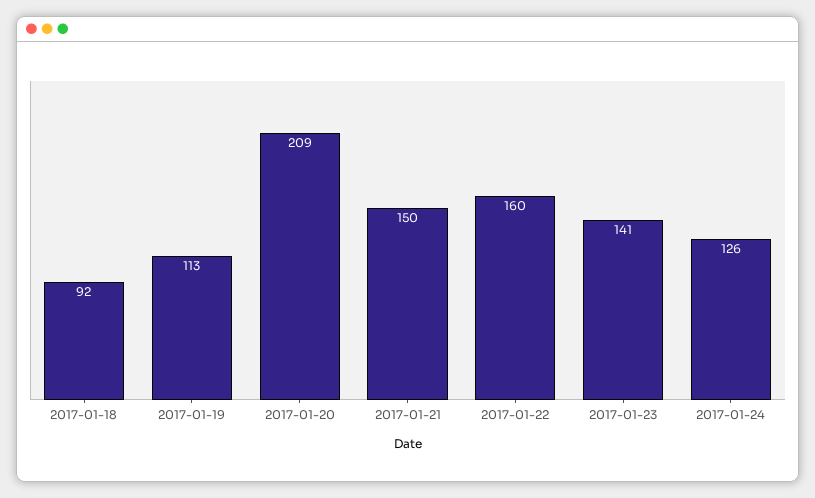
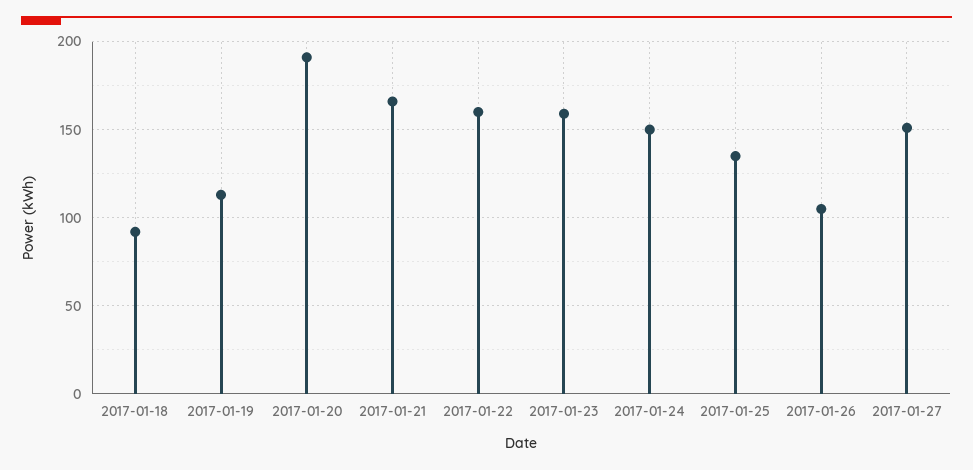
2017-01-20: 209 -> 190
2017-01-21: 150 -> 165
2017-01-23: 141 -> 160
2017-01-24: 126 -> 150
2017-01-25: none -> 135
2017-01-26: none -> 105
2017-01-27: none -> 150

